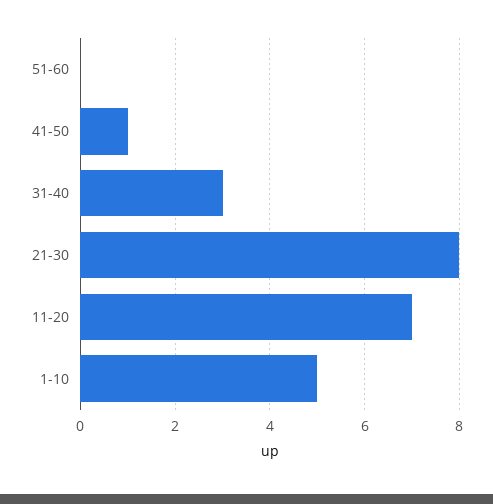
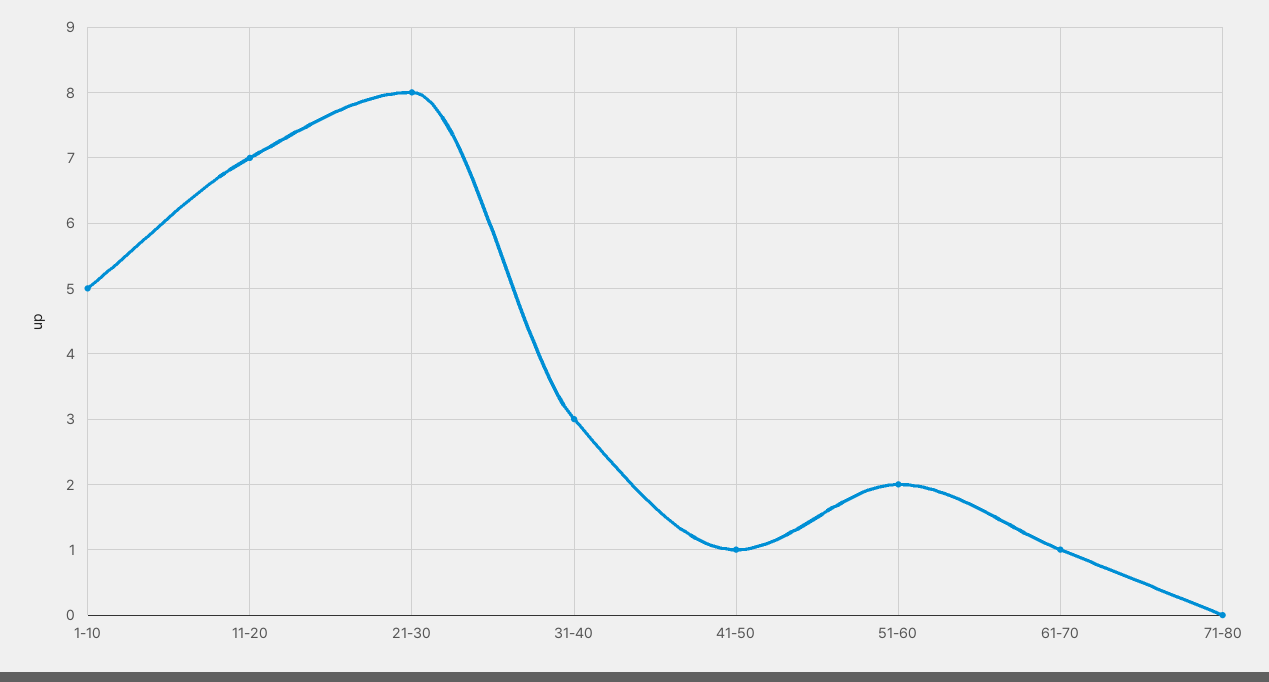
51-60: 0 -> 2
61-70: none -> 1
71-80: none -> 0

